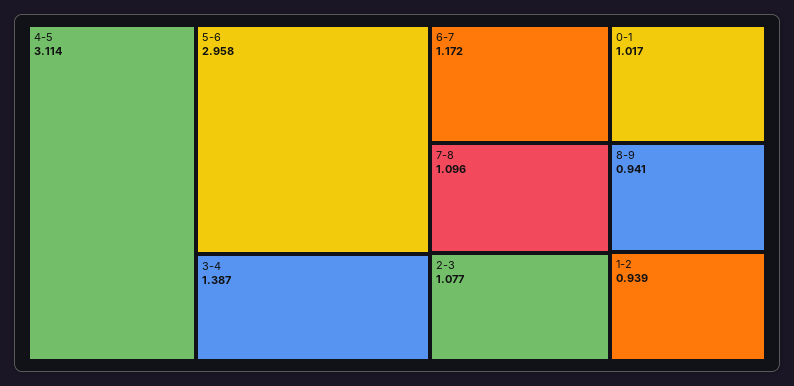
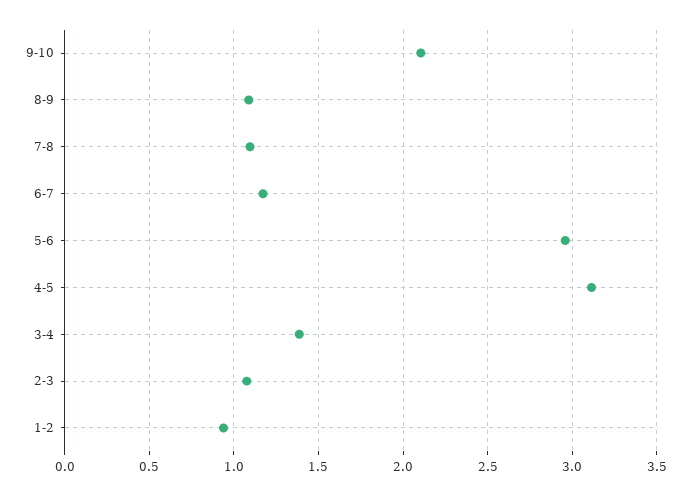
0-1: 1.017 -> none
8-9: 0.941 -> 1.1
9-10: none -> 2.1

